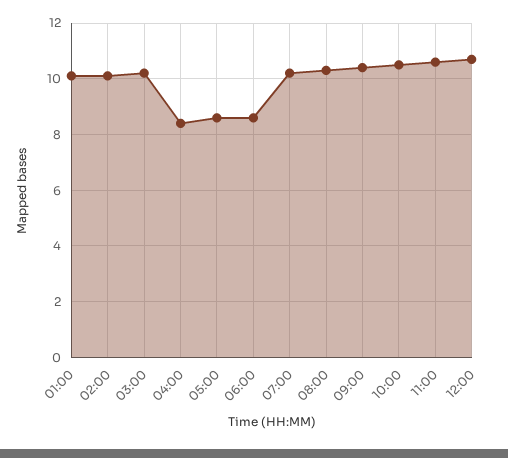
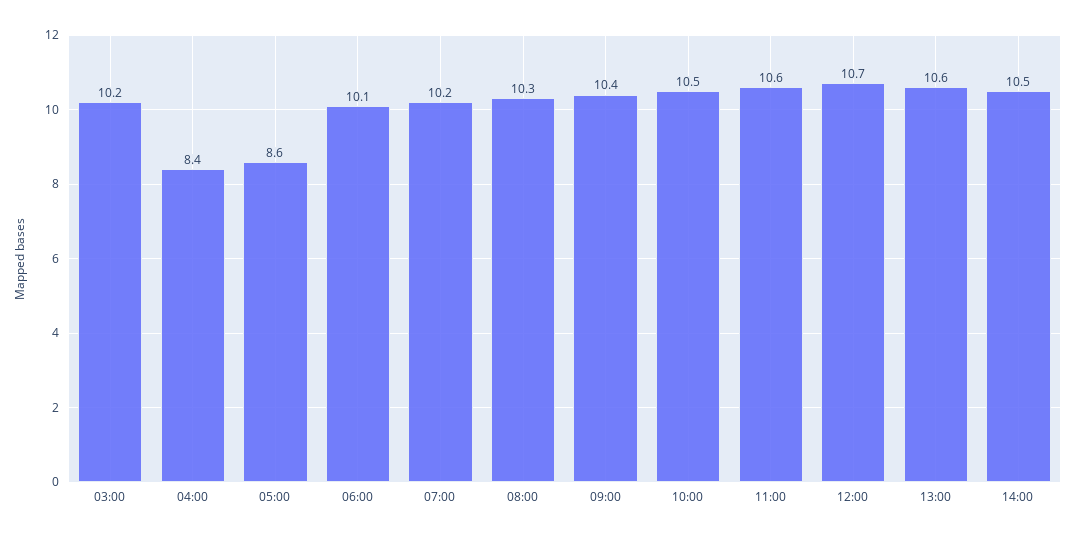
01:00: 10 -> none
02:00: 10 -> none
06:00: 8.5 -> 10.1
13:00: none -> 10.6
14:00: none -> 10.5

